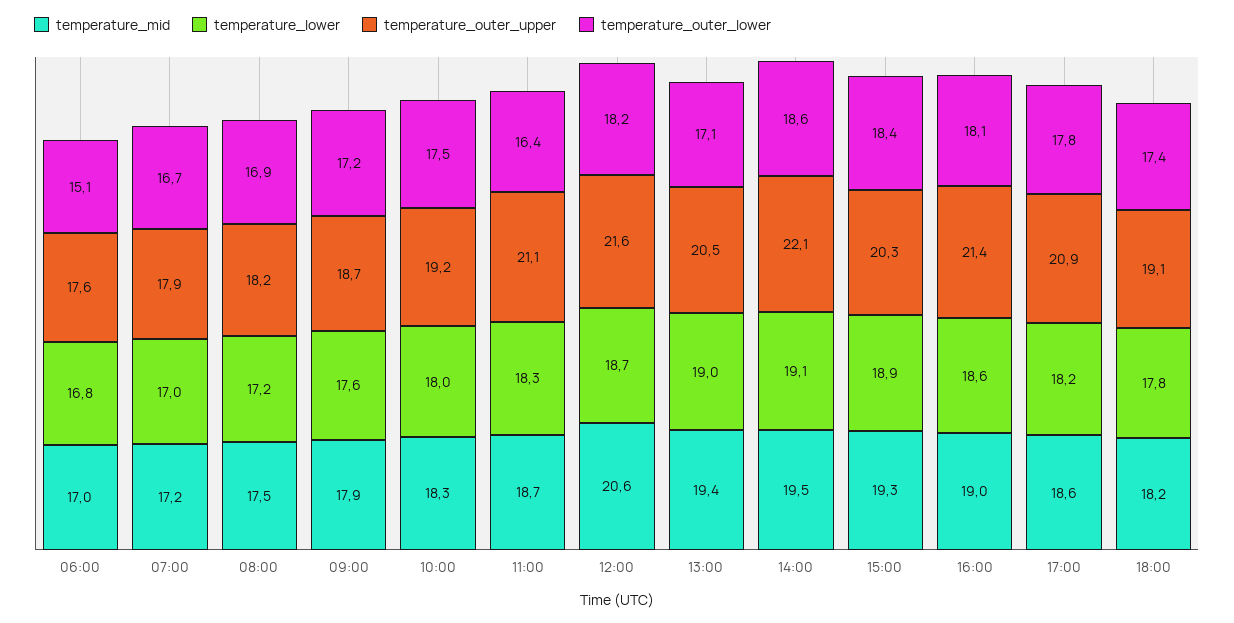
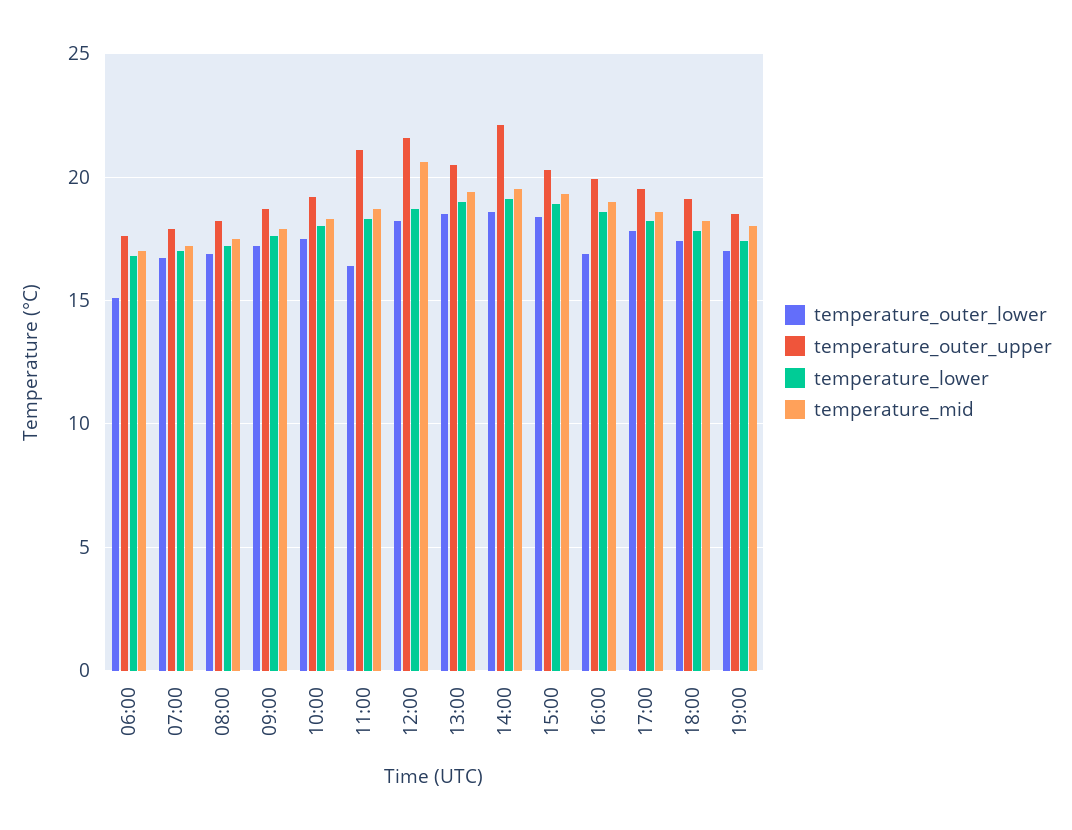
temperature_outer_lower, 13:00: 17.1 -> 18.5
temperature_outer_upper, 16:00: 21.4 -> 20
temperature_outer_lower, 16:00: 18.1 -> 17
temperature_outer_upper, 17:00: 20.9 -> 19.5
temperature_outer_lower, 19:00: none -> 17
temperature_outer_upper, 19:00: none -> 18.5
temperature_lower, 19:00: none -> 17.5
temperature_mid, 19:00: none -> 18

